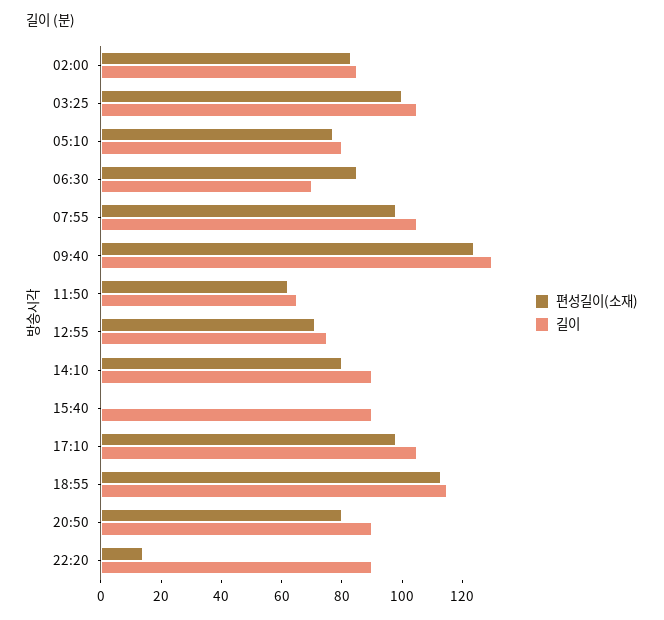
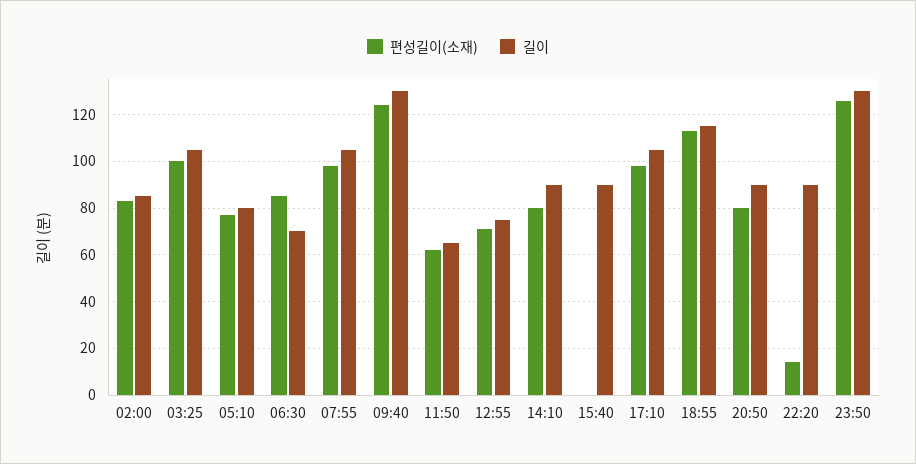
편성길이(소재), 23:50: none -> 125
길이, 23:50: none -> 130

